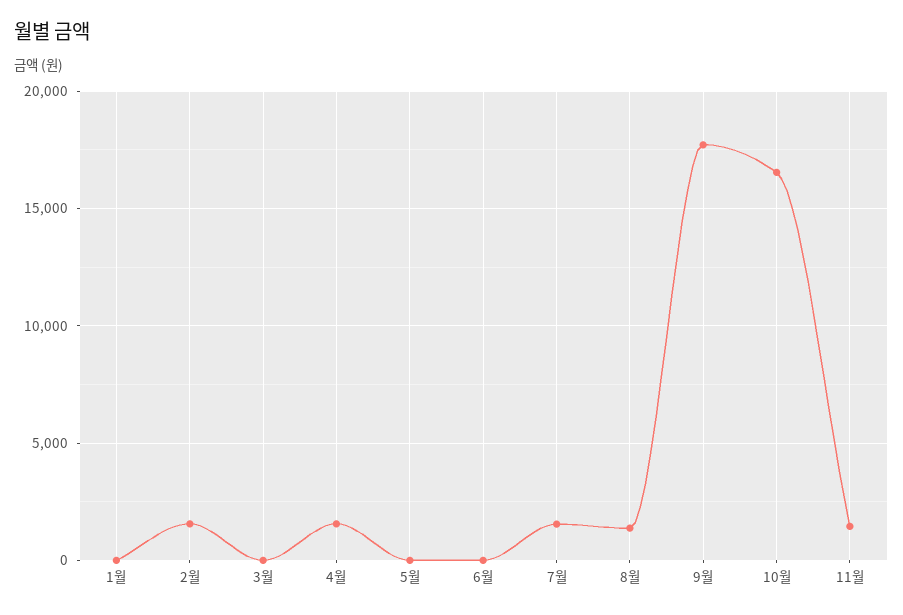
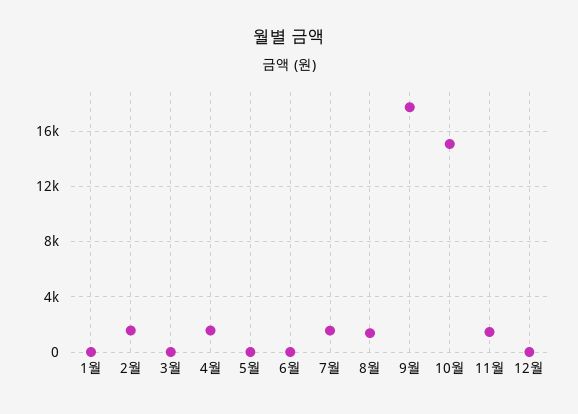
10월: 16500 -> 15000
12월: none -> 0

